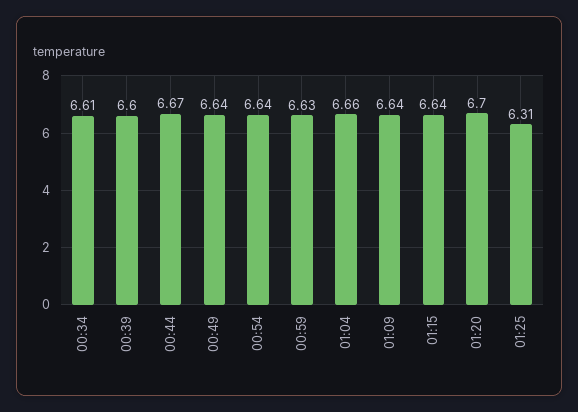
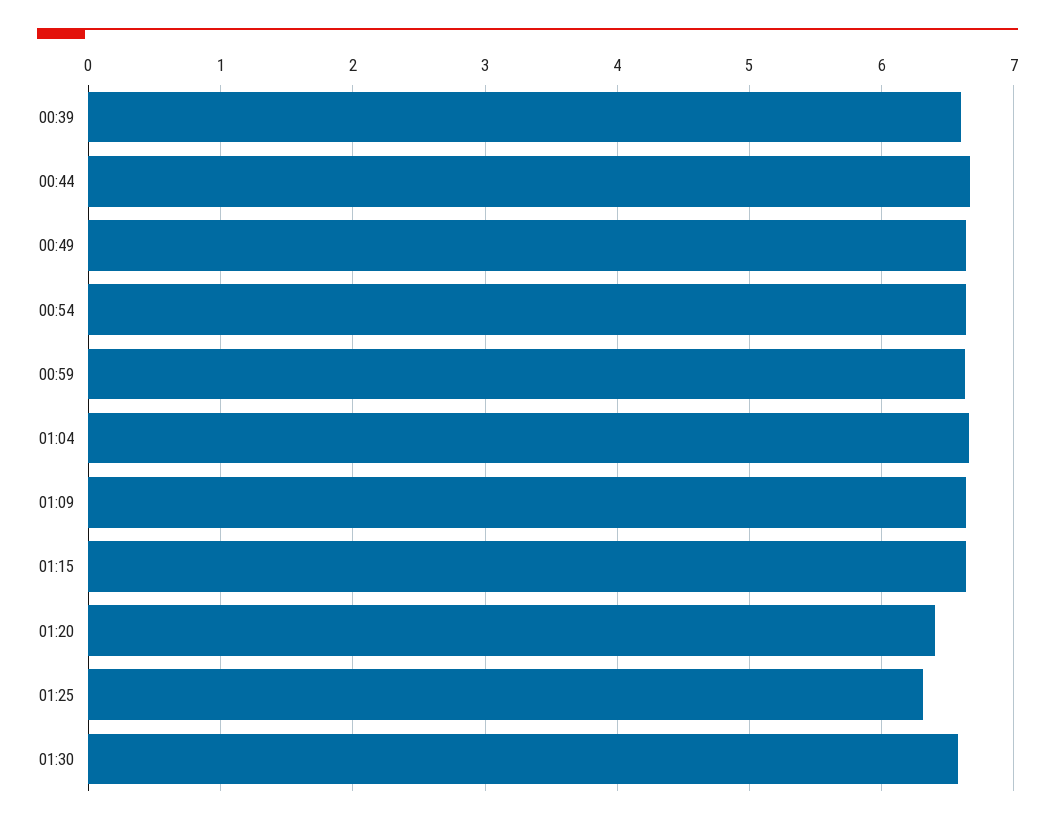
00:34: 6.61 -> none
01:20: 6.7 -> 6.4
01:30: none -> 6.6

